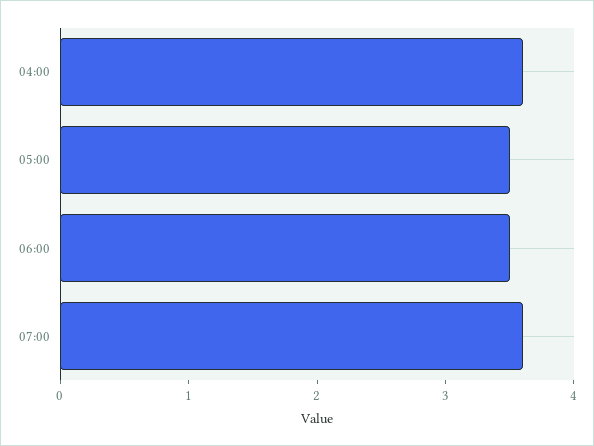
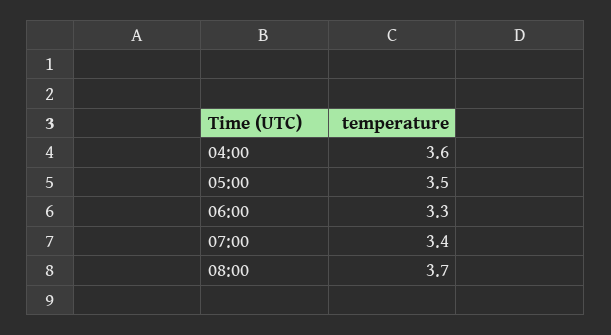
06:00: 3.5 -> 3.3
07:00: 3.6 -> 3.4
08:00: none -> 3.7

